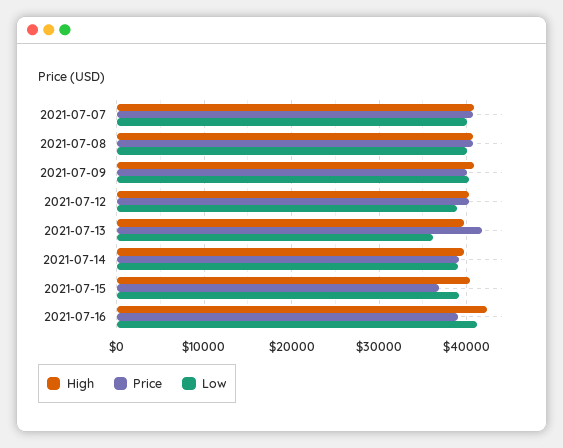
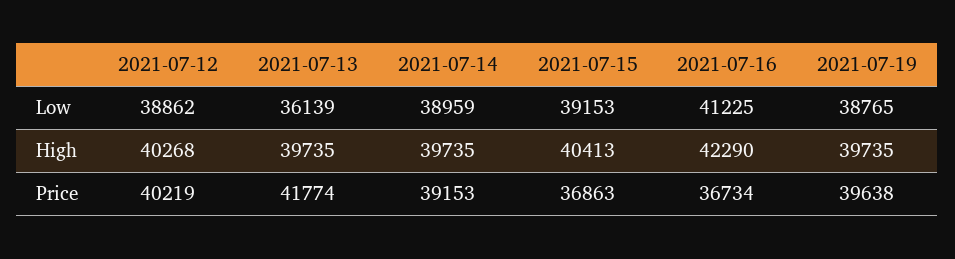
High, 2021-07-07: 41000 -> none
Price, 2021-07-07: 41000 -> none
Low, 2021-07-07: 40000 -> none
High, 2021-07-08: 41000 -> none
Price, 2021-07-08: 41000 -> none
Low, 2021-07-08: 40000 -> none
High, 2021-07-09: 41000 -> none
Price, 2021-07-09: 40000 -> none
Low, 2021-07-09: 40000 -> none
Price, 2021-07-16: 39000 -> 36734
Low, 2021-07-19: none -> 38765
High, 2021-07-19: none -> 39735
Price, 2021-07-19: none -> 39638

